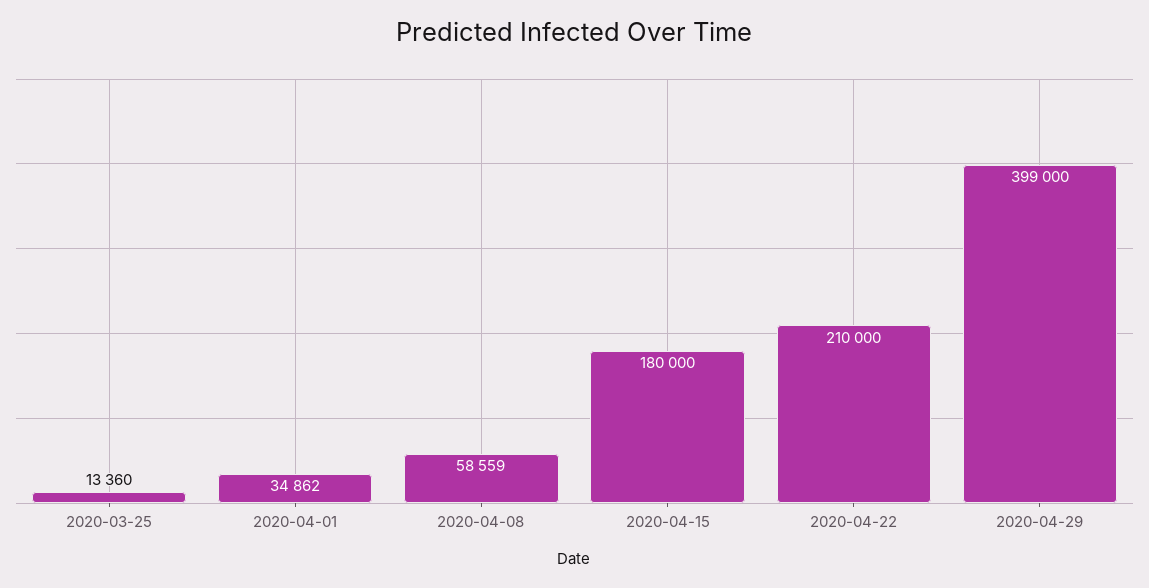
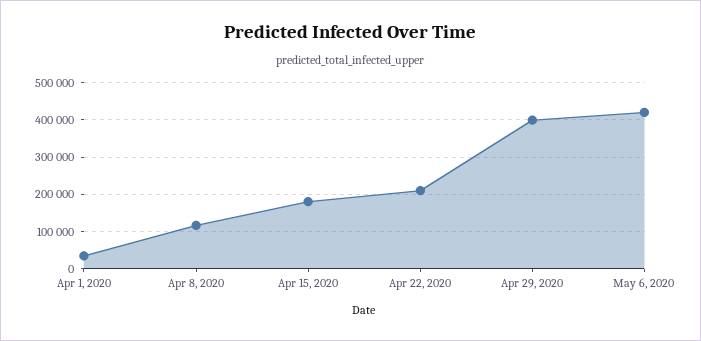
2020-03-25: 13360 -> none
2020-04-08: 58559 -> 120000
May 6, 2020: none -> 420000

